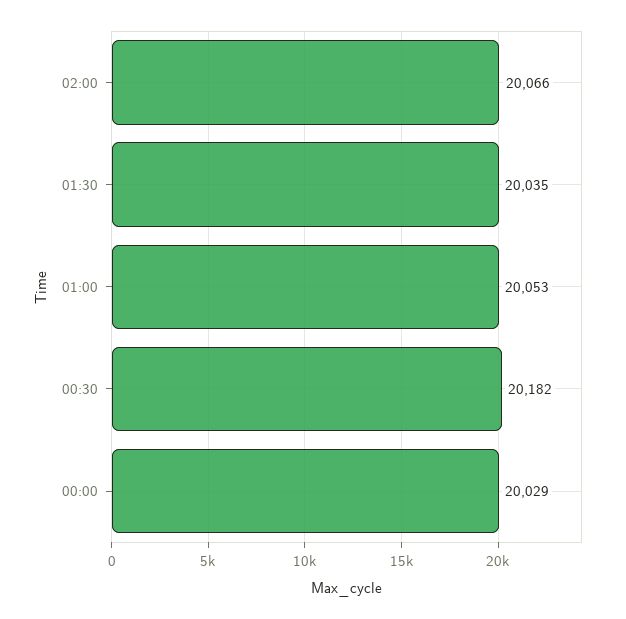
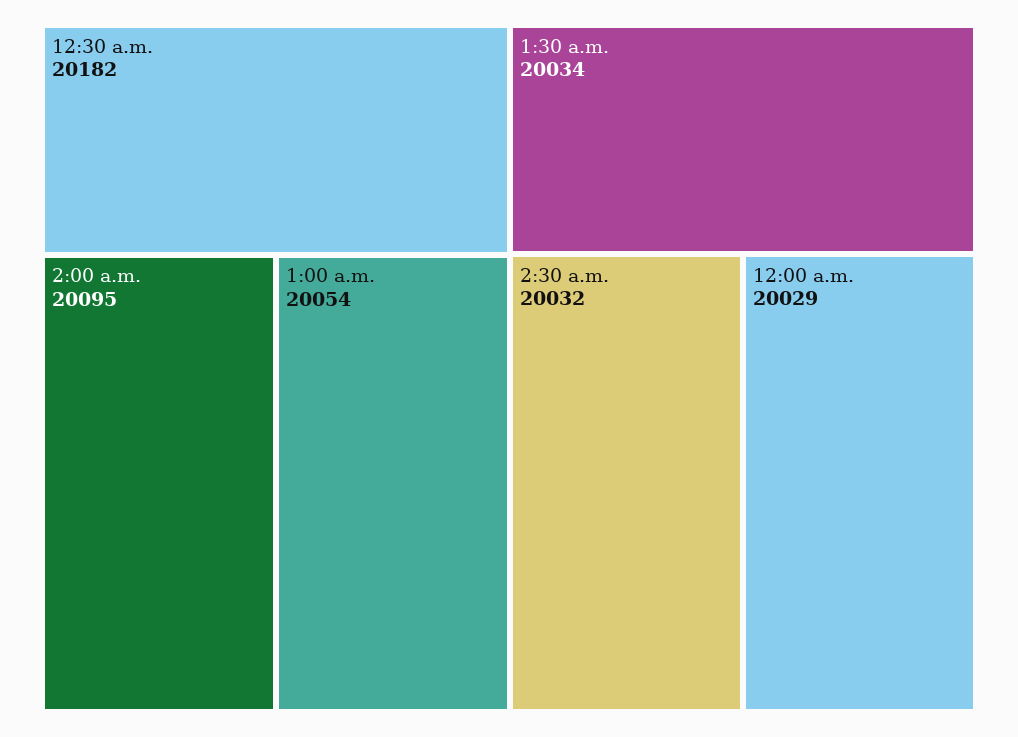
02:00: 20066 -> 20095
01:30: 20035 -> 20034
01:00: 20053 -> 20054
2:30 a.m.: none -> 20032

